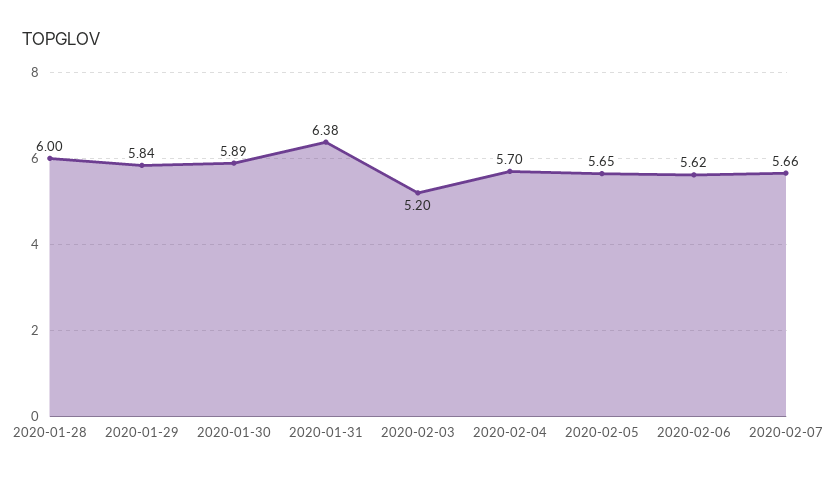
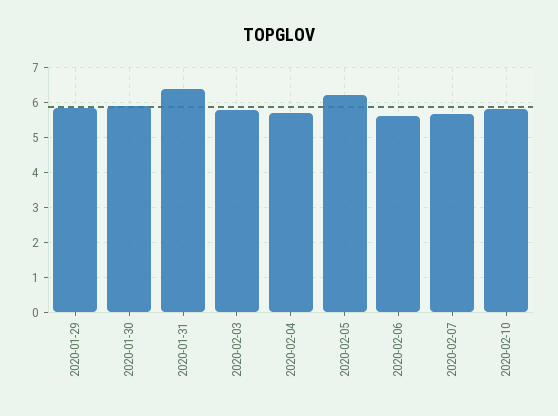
2020-01-28: 6 -> none
2020-02-03: 5.2 -> 5.8
2020-02-05: 5.65 -> 6.2
2020-02-10: none -> 5.8

